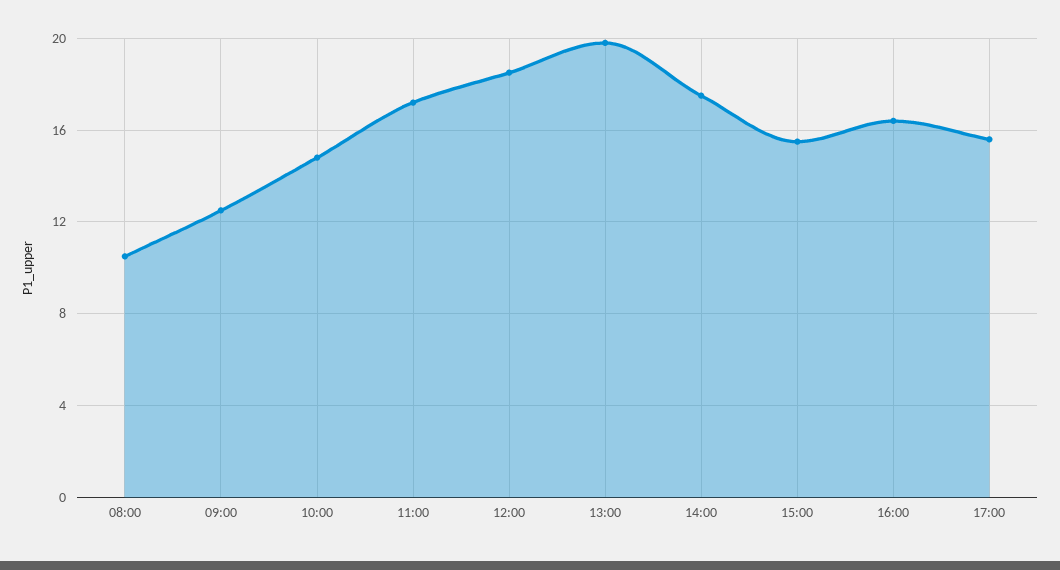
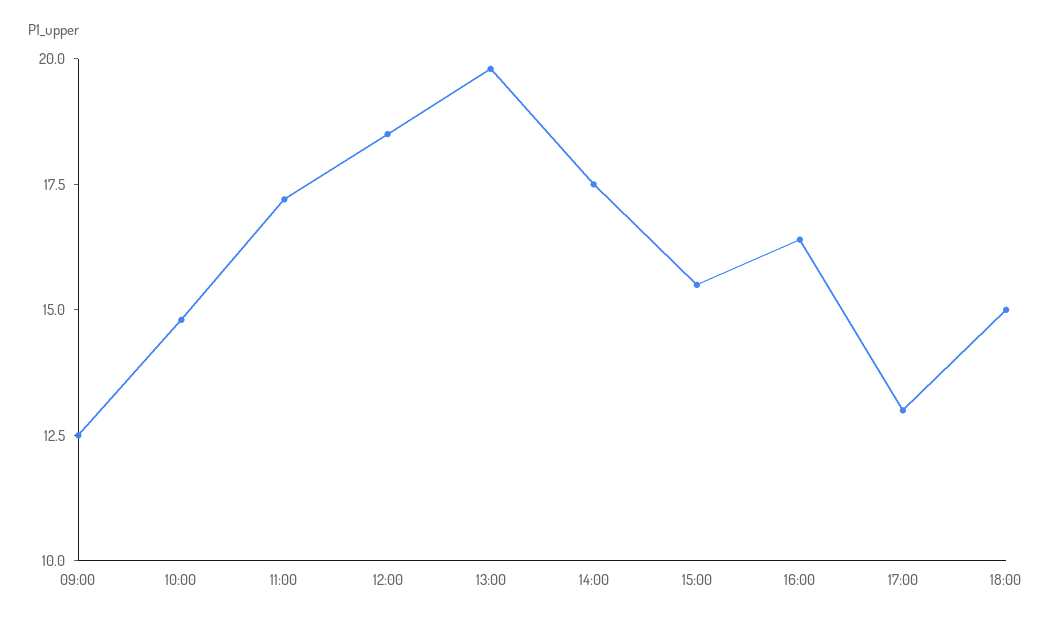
08:00: 10.5 -> none
17:00: 15.5 -> 13
18:00: none -> 15

